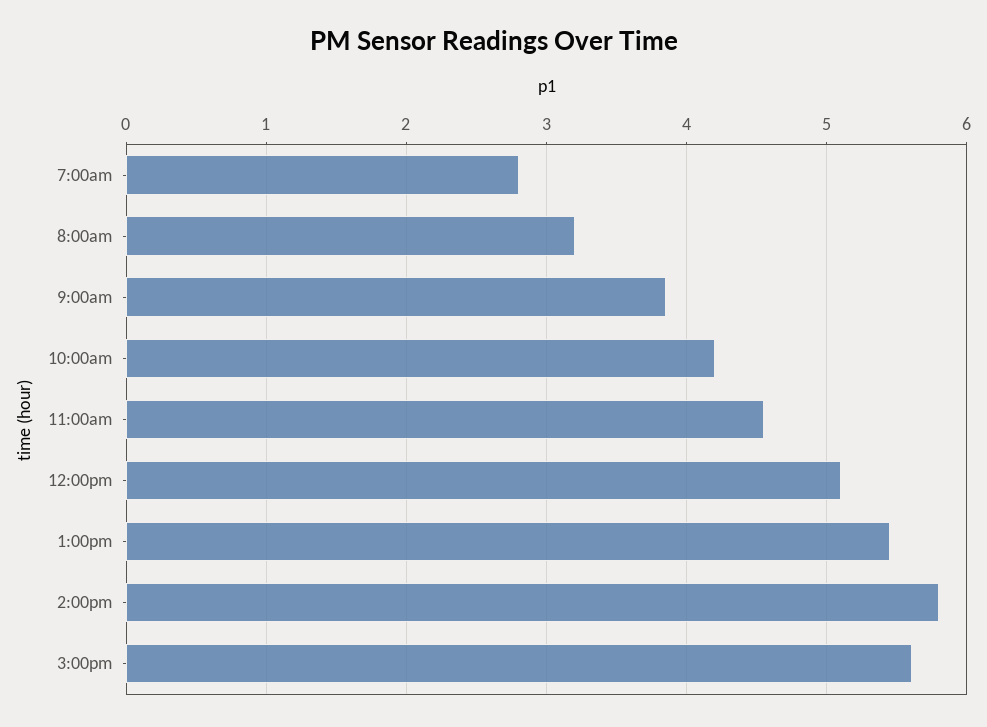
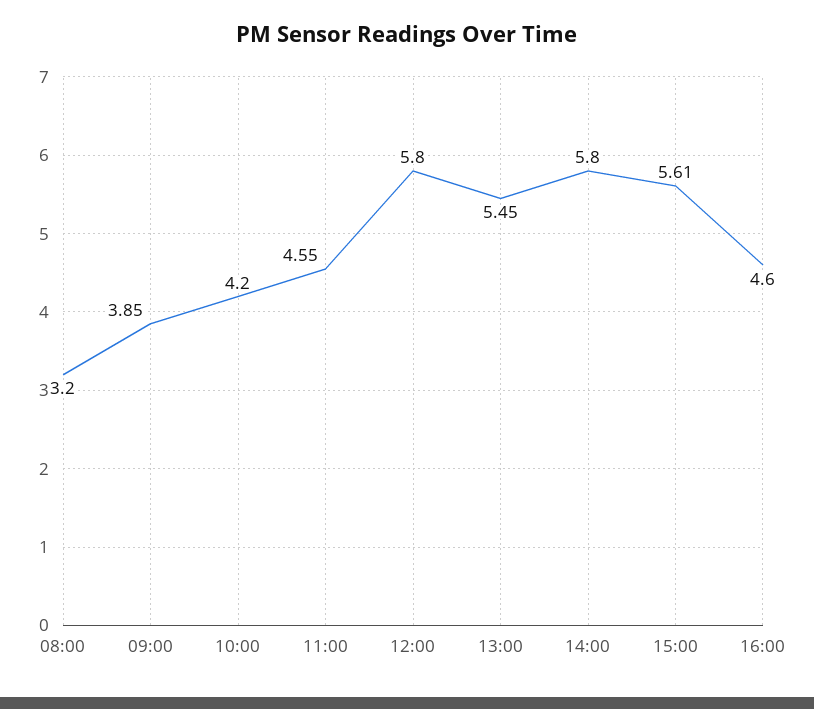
7:00am: 2.8 -> none
12:00pm: 5.1 -> 5.8
16:00: none -> 4.6

